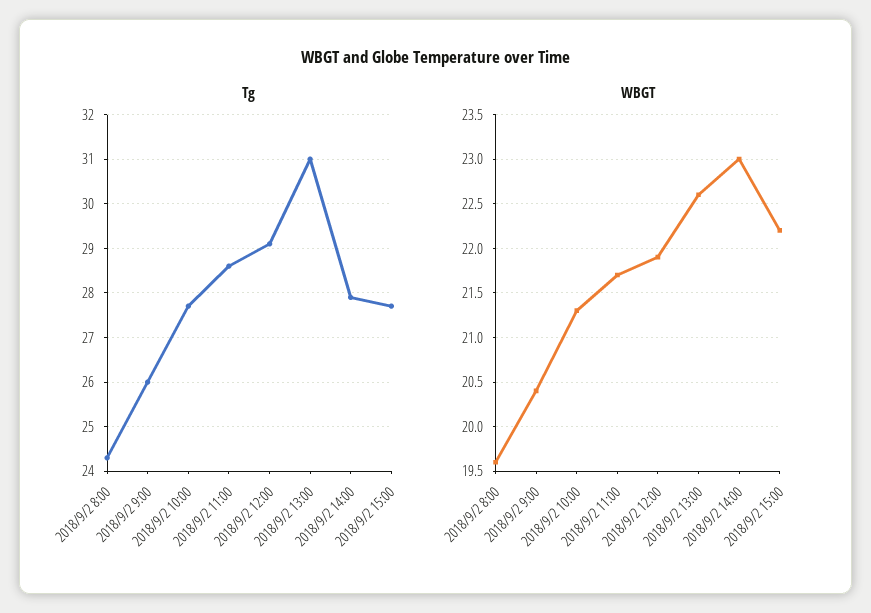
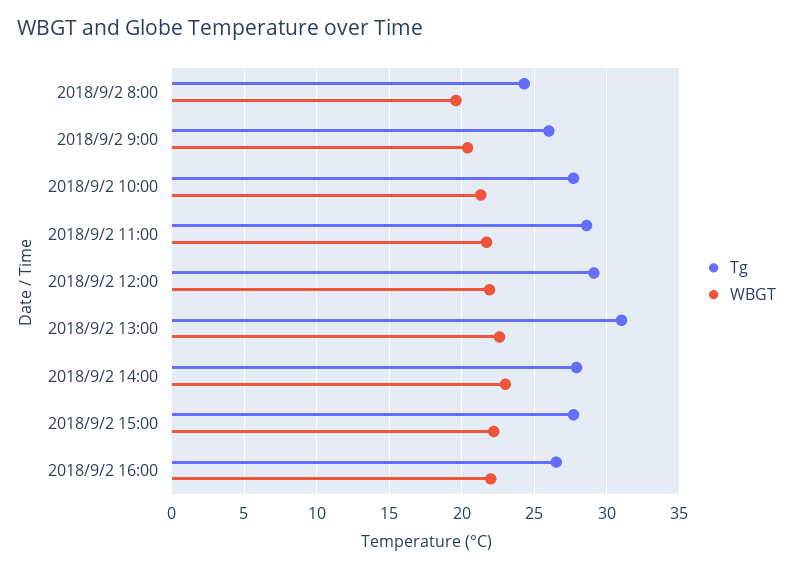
Tg, 2018/9/2 16:00: none -> 26.5
WBGT, 2018/9/2 16:00: none -> 22

